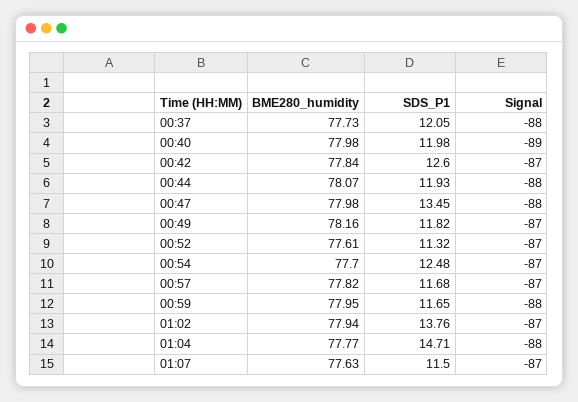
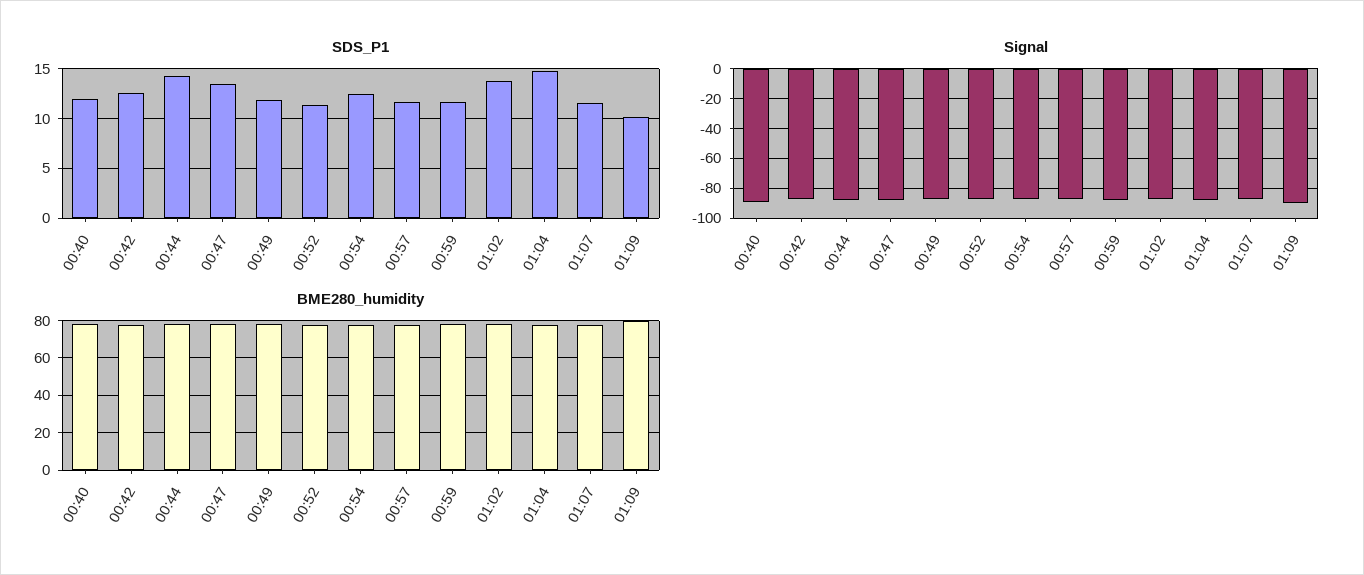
BME280_humidity, 00:37: 77.73 -> none
SDS_P1, 00:37: 12.05 -> none
Signal, 00:37: -88 -> none
SDS_P1, 00:44: 11.93 -> 14
SDS_P1, 01:09: none -> 10
Signal, 01:09: none -> -90
BME280_humidity, 01:09: none -> 80

